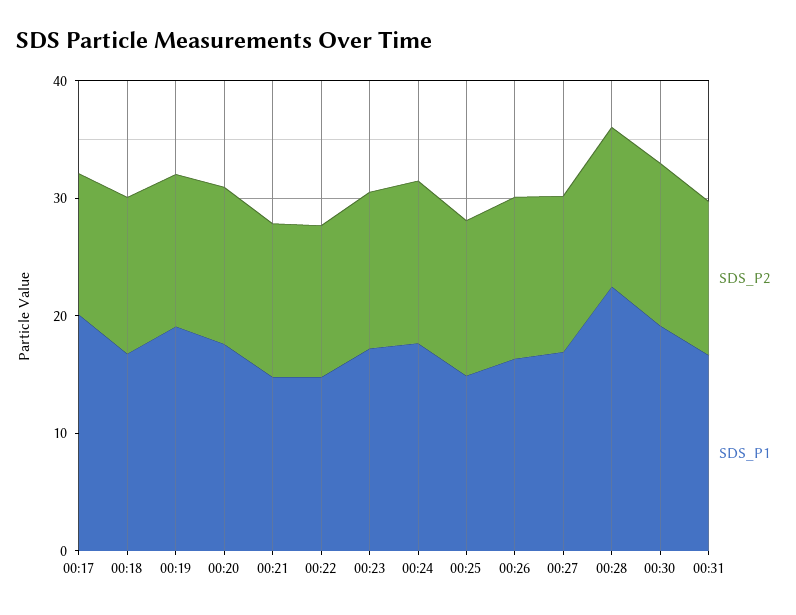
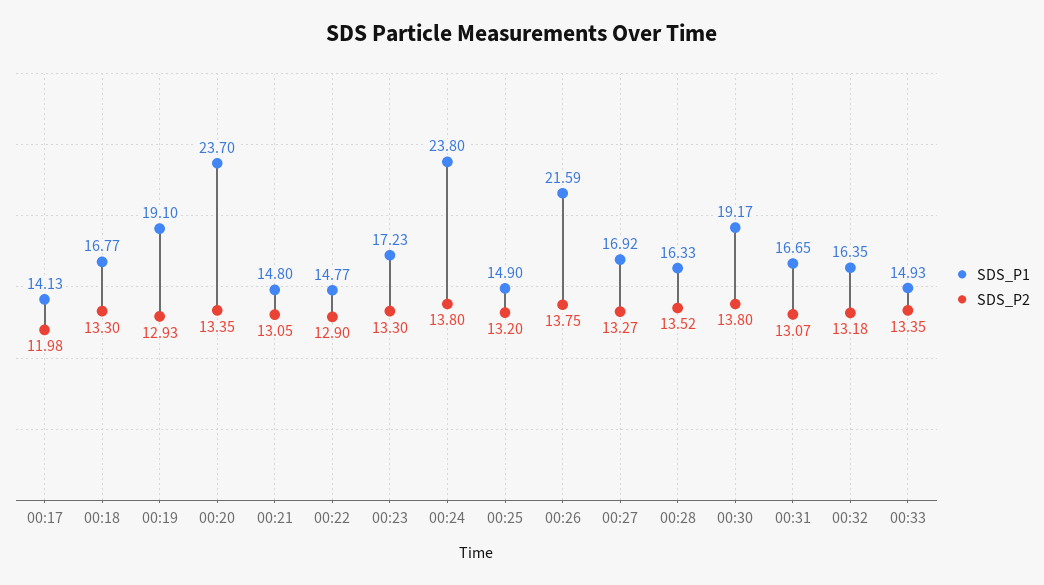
SDS_P1, 00:17: 20 -> 14.13
SDS_P1, 00:20: 18 -> 23.7
SDS_P1, 00:24: 18 -> 23.8
SDS_P1, 00:26: 16 -> 21.59
SDS_P1, 00:28: 22 -> 16.33
SDS_P1, 00:32: none -> 16.35
SDS_P2, 00:32: none -> 13.18
SDS_P1, 00:33: none -> 14.93
SDS_P2, 00:33: none -> 13.35

